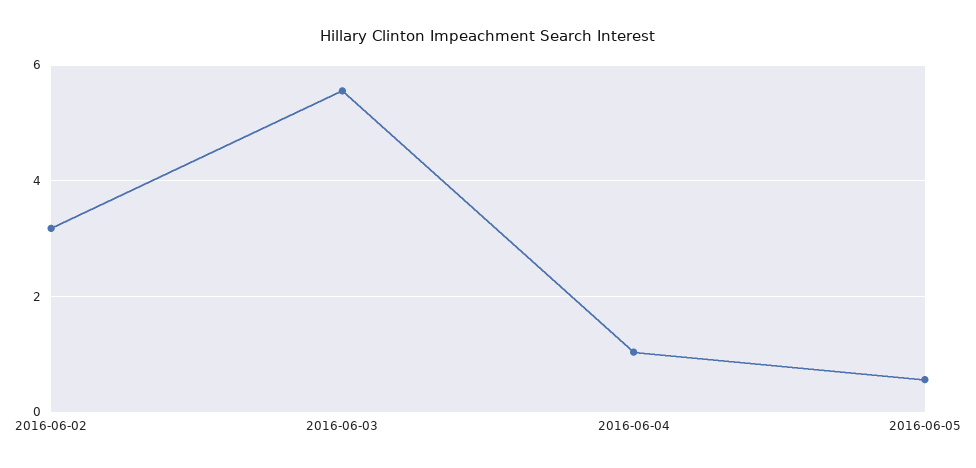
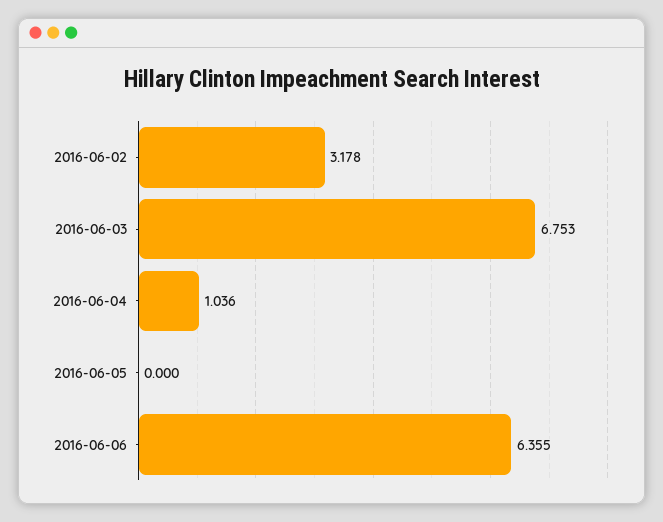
2016-06-03: 5.6 -> 6.753
2016-06-05: 0.6 -> 0
2016-06-06: none -> 6.355

